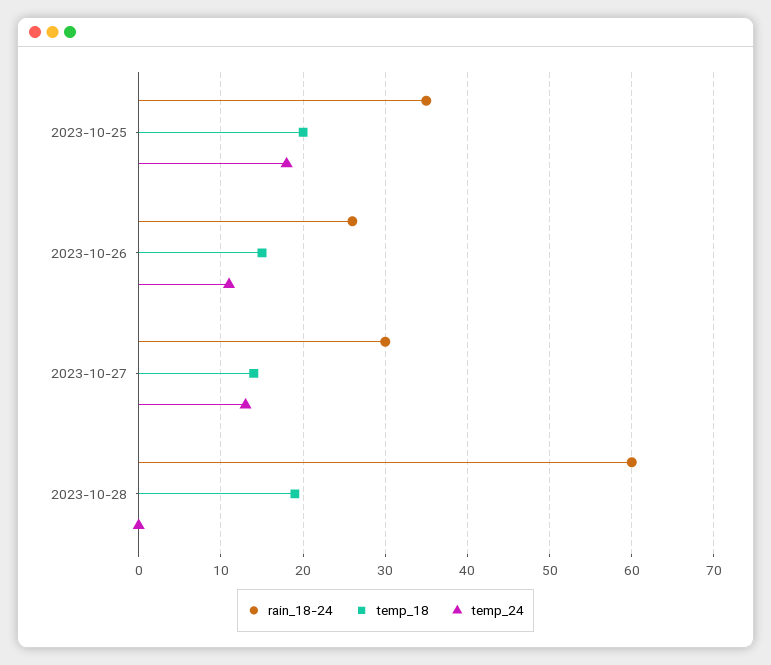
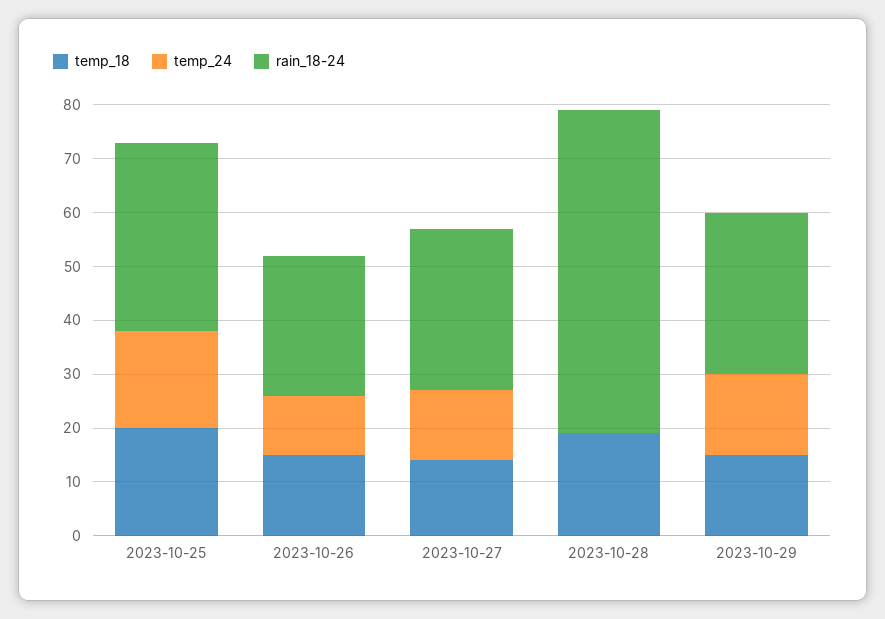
temp_18, 2023-10-29: none -> 15
temp_24, 2023-10-29: none -> 15
rain_18-24, 2023-10-29: none -> 30

